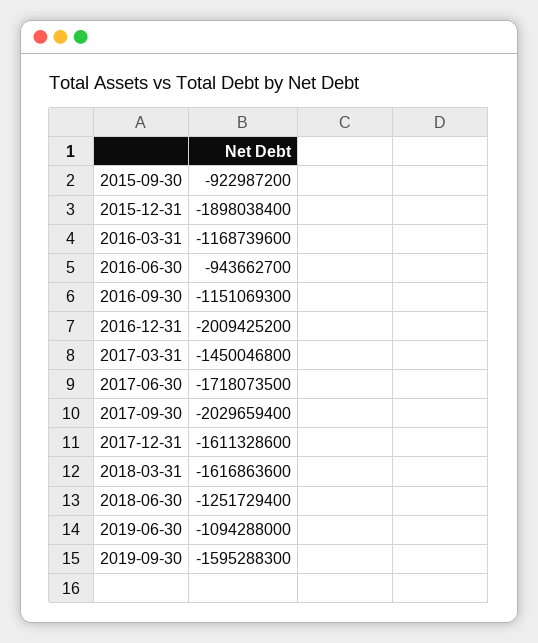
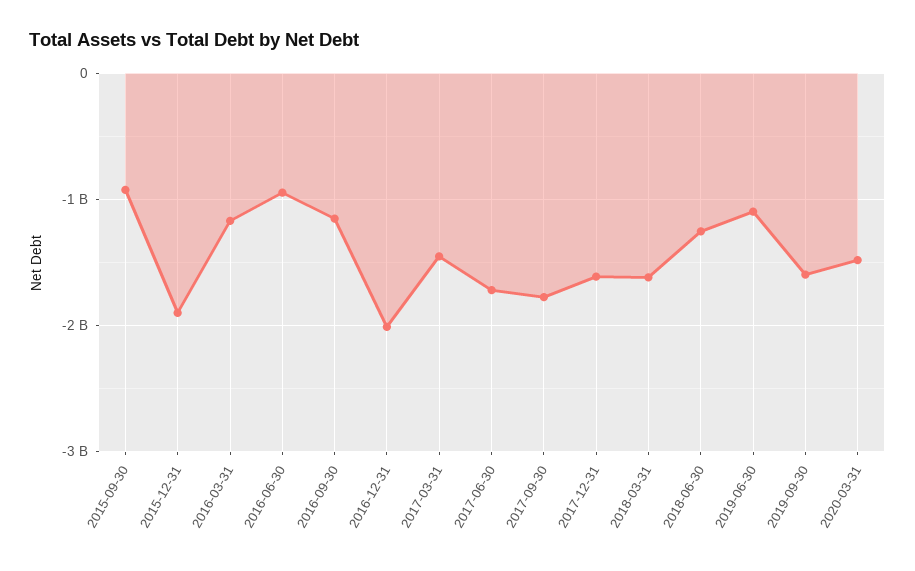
2017-09-30: -2029659400 -> -1800000000
2020-03-31: none -> -1500000000

